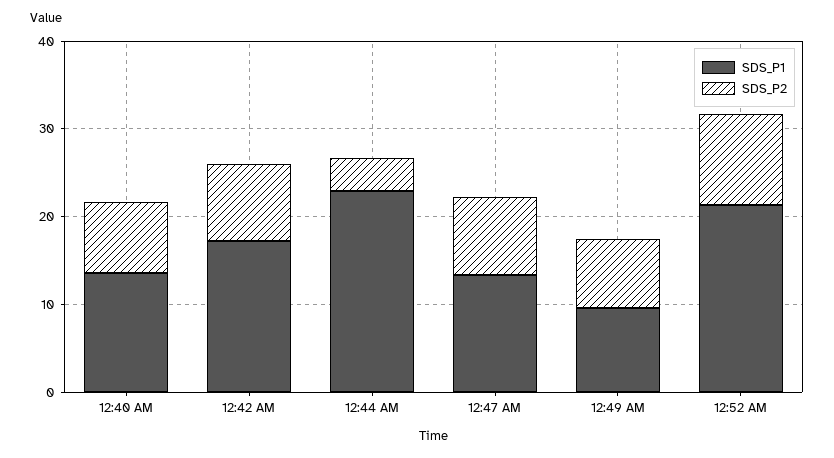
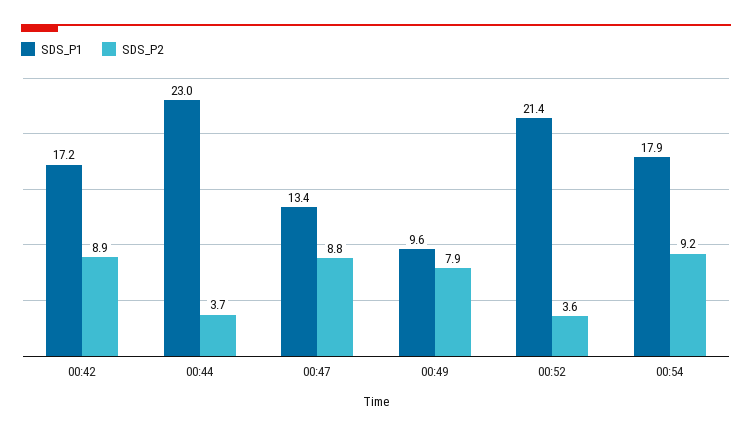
SDS_P1, 12:40 AM: 14 -> none
SDS_P2, 12:40 AM: 8 -> none
SDS_P2, 12:52 AM: 10 -> 3.6
SDS_P1, 00:54: none -> 17.9
SDS_P2, 00:54: none -> 9.2

